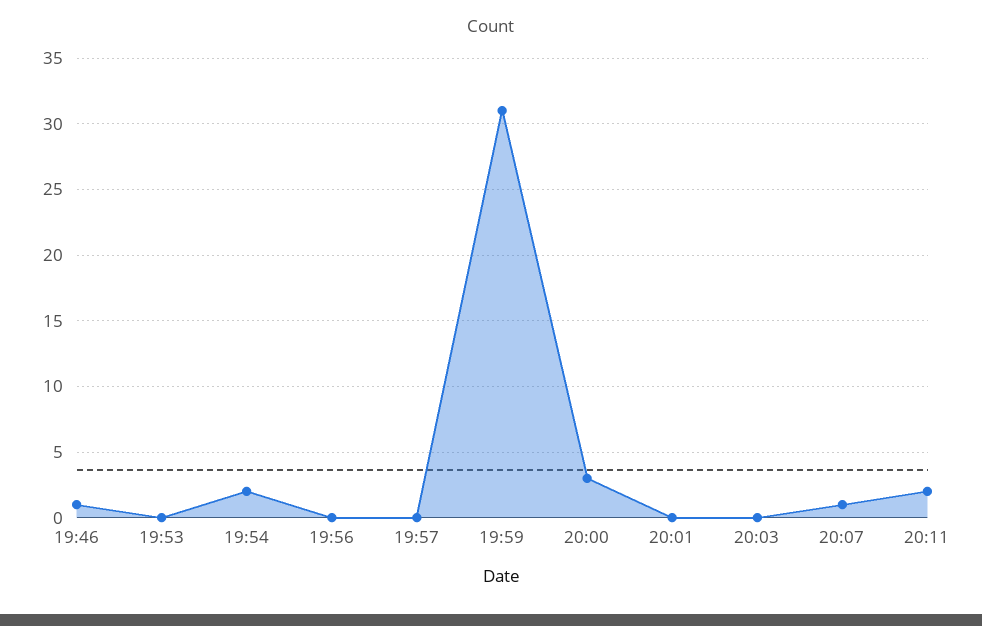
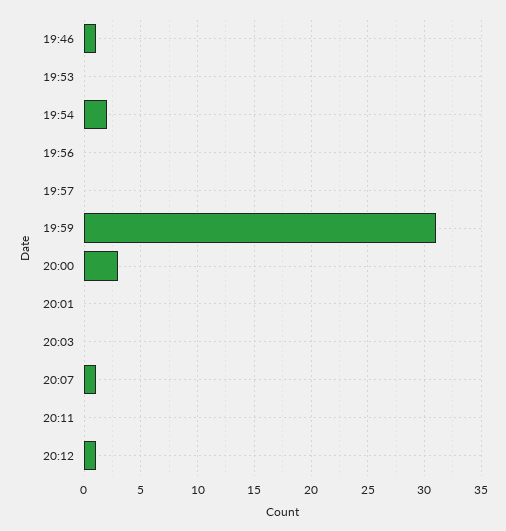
20:11: 2 -> 0
20:12: none -> 1

